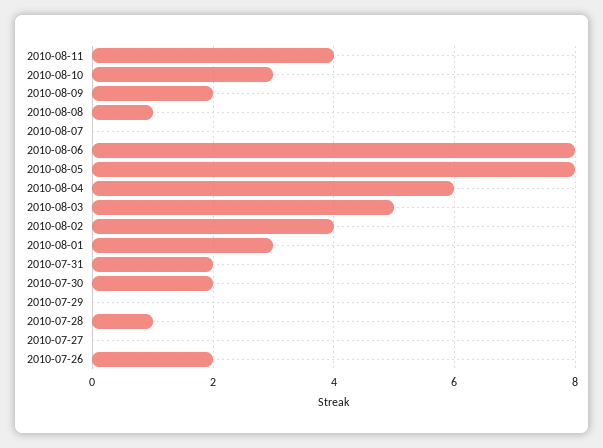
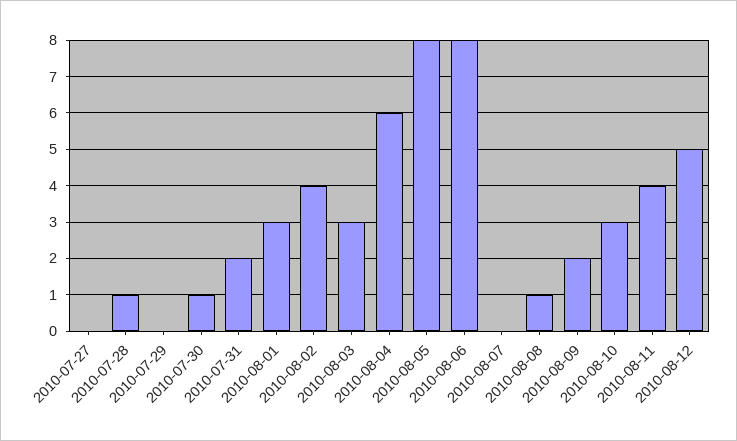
2010-08-03: 5 -> 3
2010-07-30: 2 -> 1
2010-07-26: 2 -> none
2010-08-12: none -> 5

